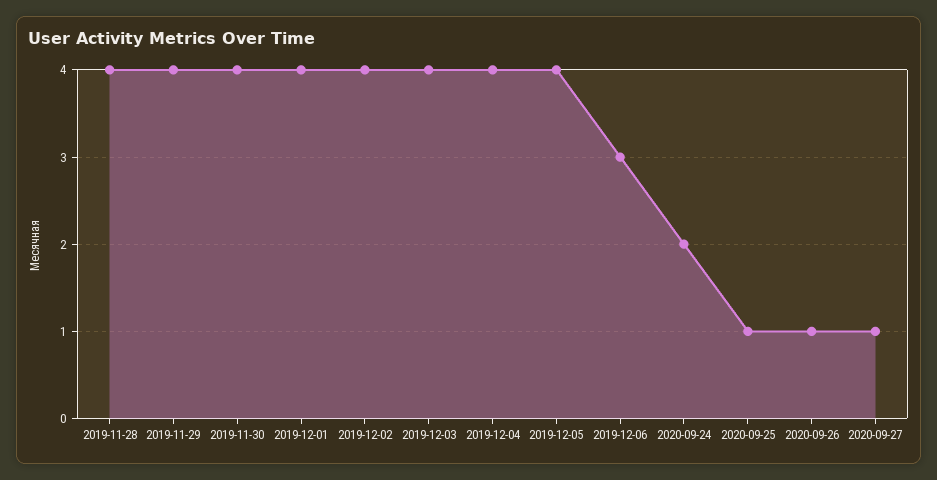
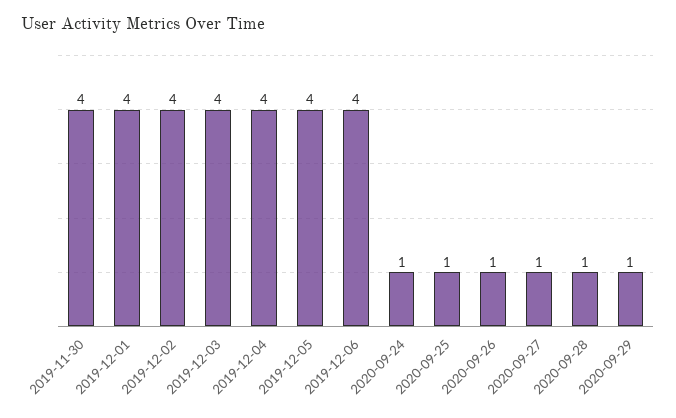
2019-11-28: 4 -> none
2019-11-29: 4 -> none
2019-12-06: 3 -> 4
2020-09-24: 2 -> 1
2020-09-28: none -> 1
2020-09-29: none -> 1

